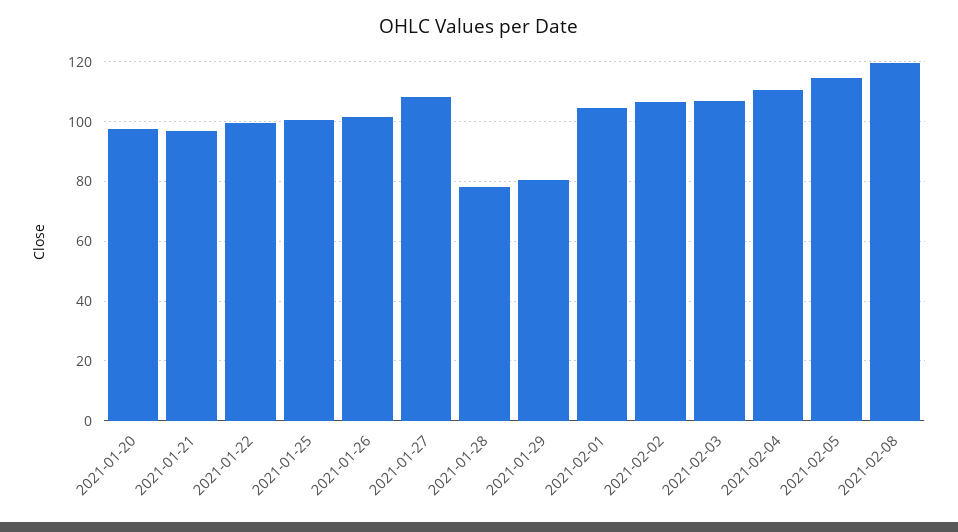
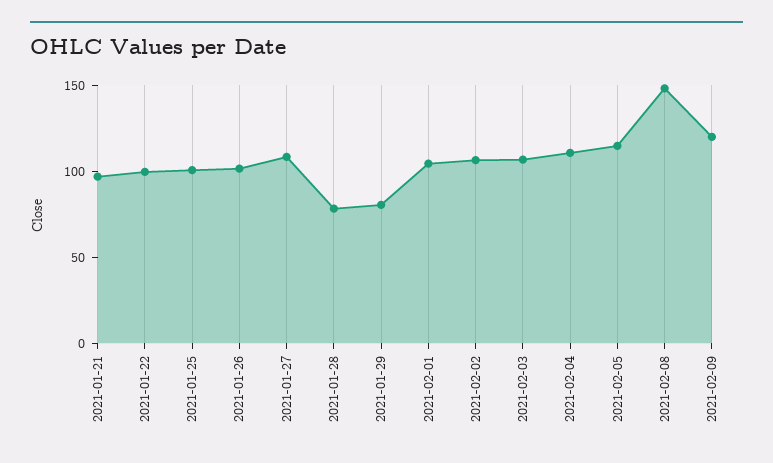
2021-01-20: 97.5 -> none
2021-02-08: 120 -> 150
2021-02-09: none -> 120

